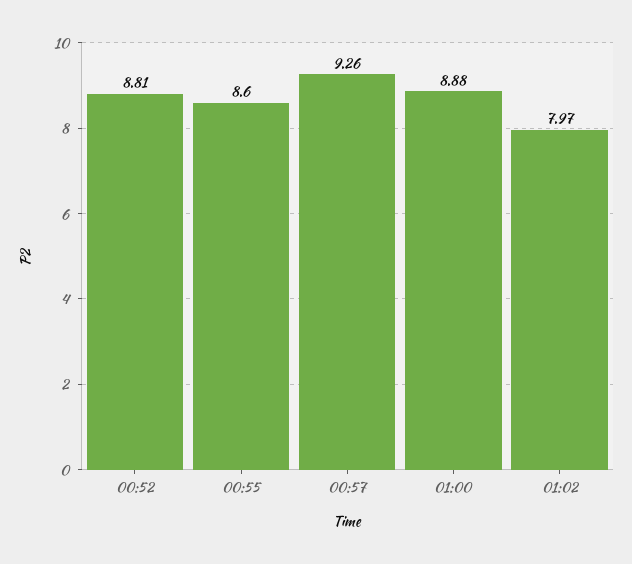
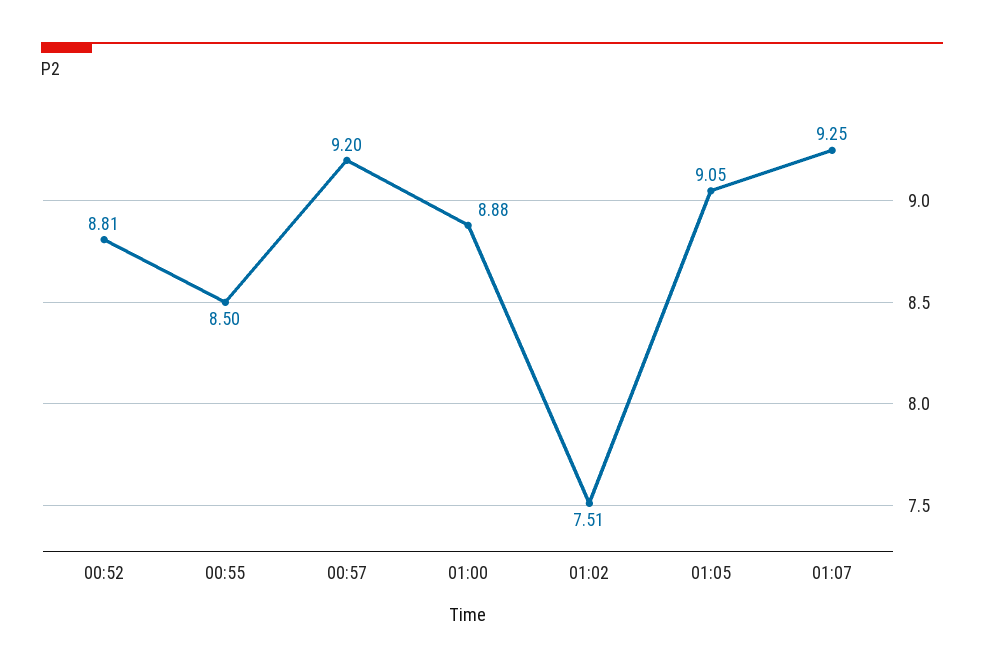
00:55: 8.6 -> 8.5
00:57: 9.26 -> 9.2
01:02: 7.97 -> 7.51
01:05: none -> 9.05
01:07: none -> 9.25

